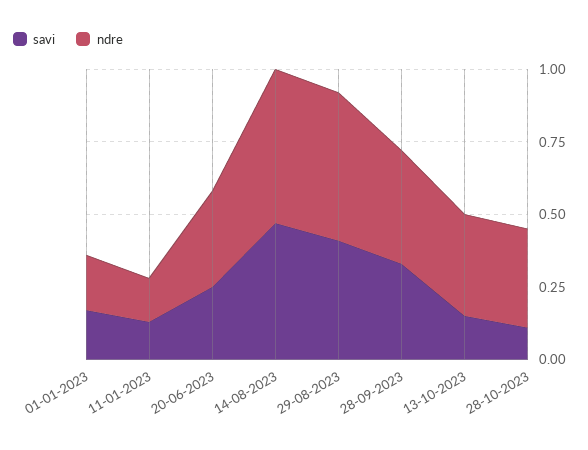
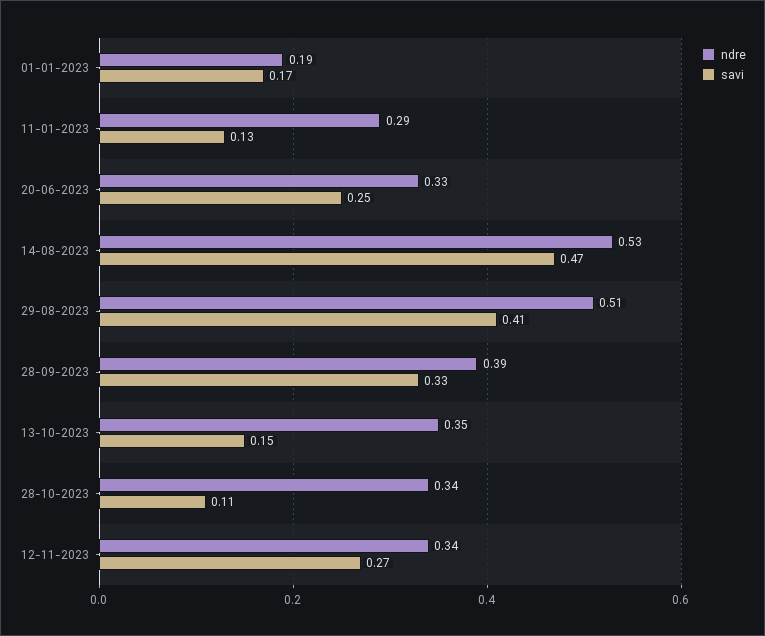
ndre, 11-01-2023: 0.15 -> 0.29
ndre, 12-11-2023: none -> 0.34
savi, 12-11-2023: none -> 0.27

